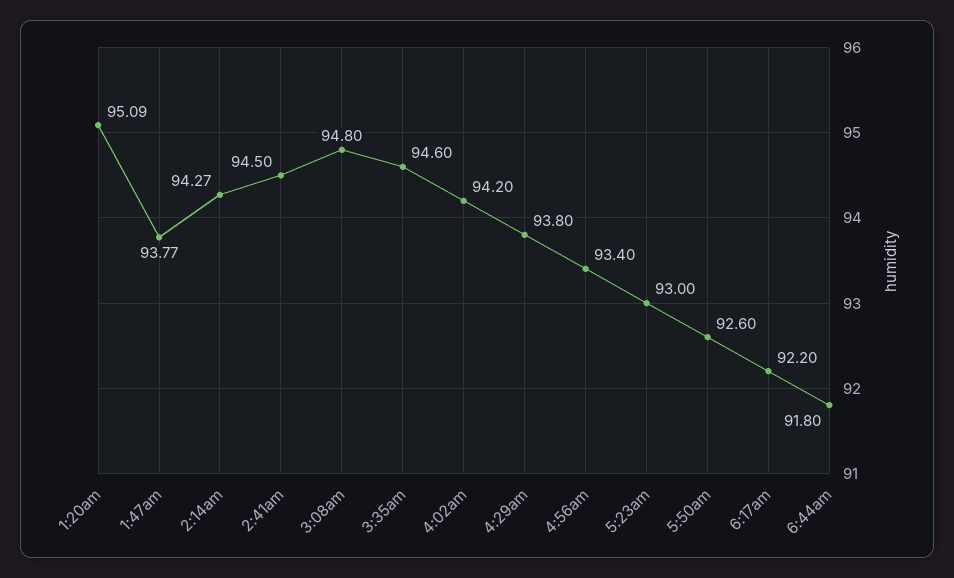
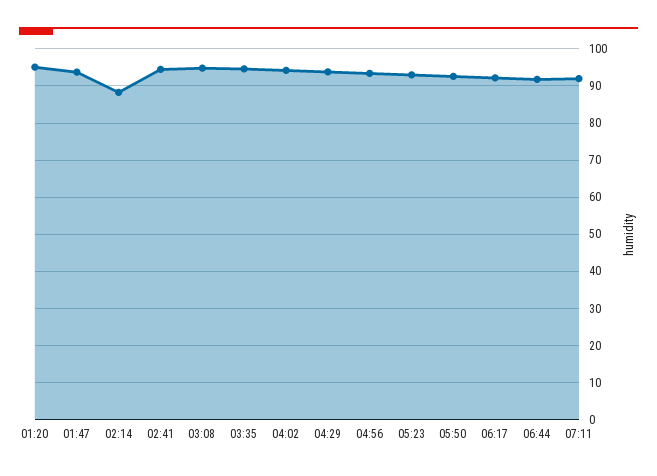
2:14am: 94.27 -> 88
07:11: none -> 92

